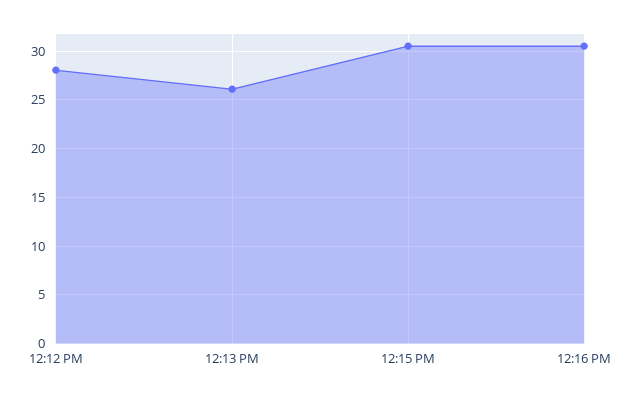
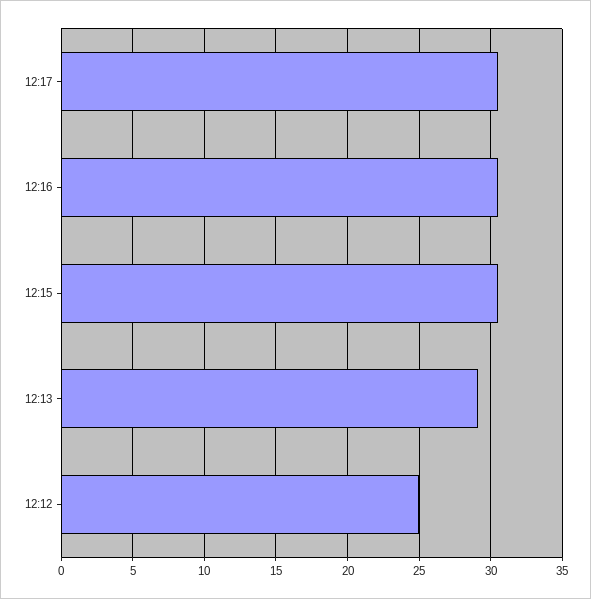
12:12 PM: 28 -> 25
12:13 PM: 26 -> 29
12:17: none -> 30.5

